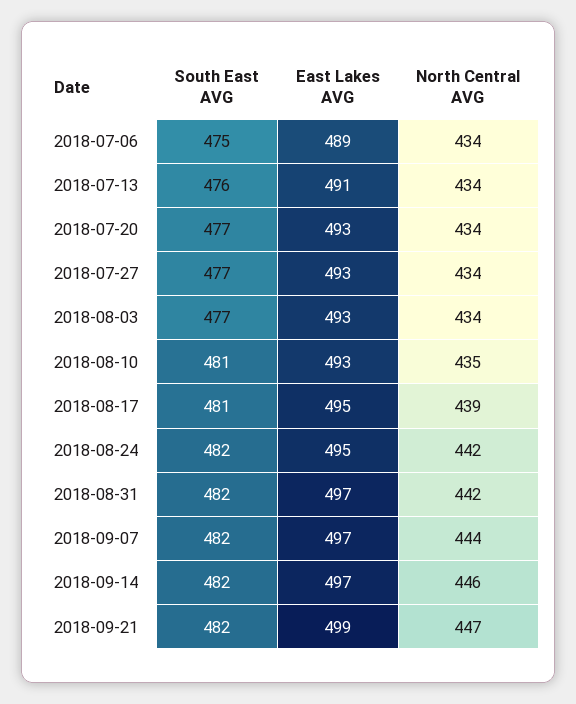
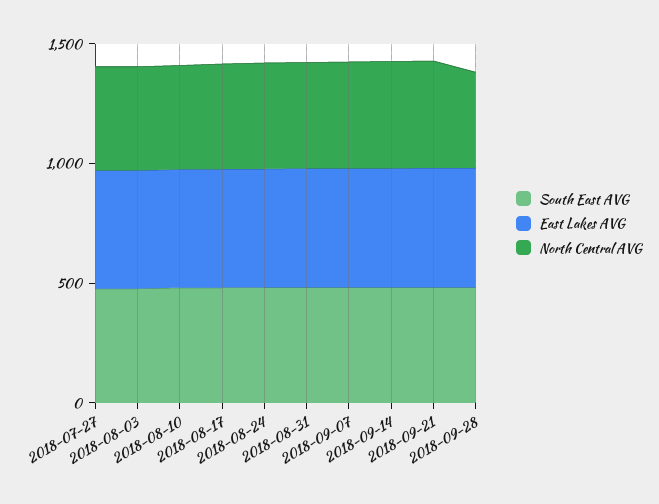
South East AVG, 2018-07-06: 475 -> none
East Lakes AVG, 2018-07-06: 489 -> none
North Central AVG, 2018-07-06: 434 -> none
South East AVG, 2018-07-13: 476 -> none
East Lakes AVG, 2018-07-13: 491 -> none
North Central AVG, 2018-07-13: 434 -> none
South East AVG, 2018-07-20: 477 -> none
East Lakes AVG, 2018-07-20: 493 -> none
North Central AVG, 2018-07-20: 434 -> none
South East AVG, 2018-09-28: none -> 500
East Lakes AVG, 2018-09-28: none -> 500
North Central AVG, 2018-09-28: none -> 400

